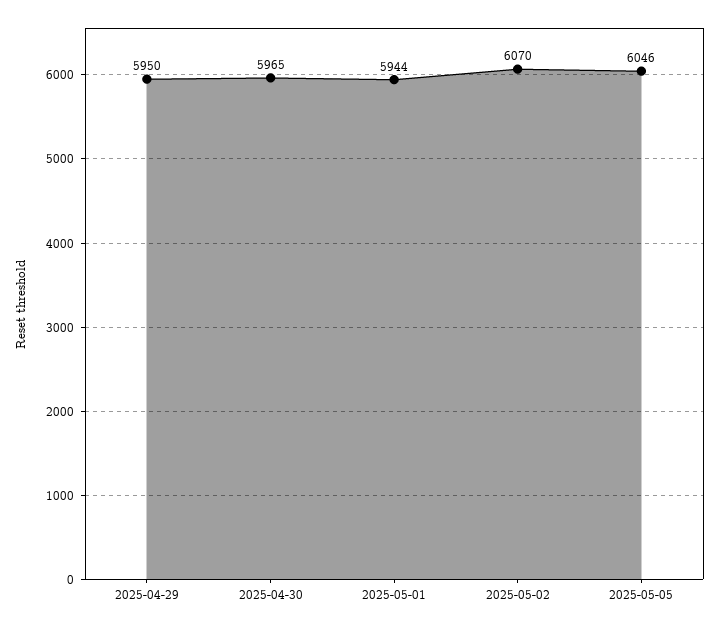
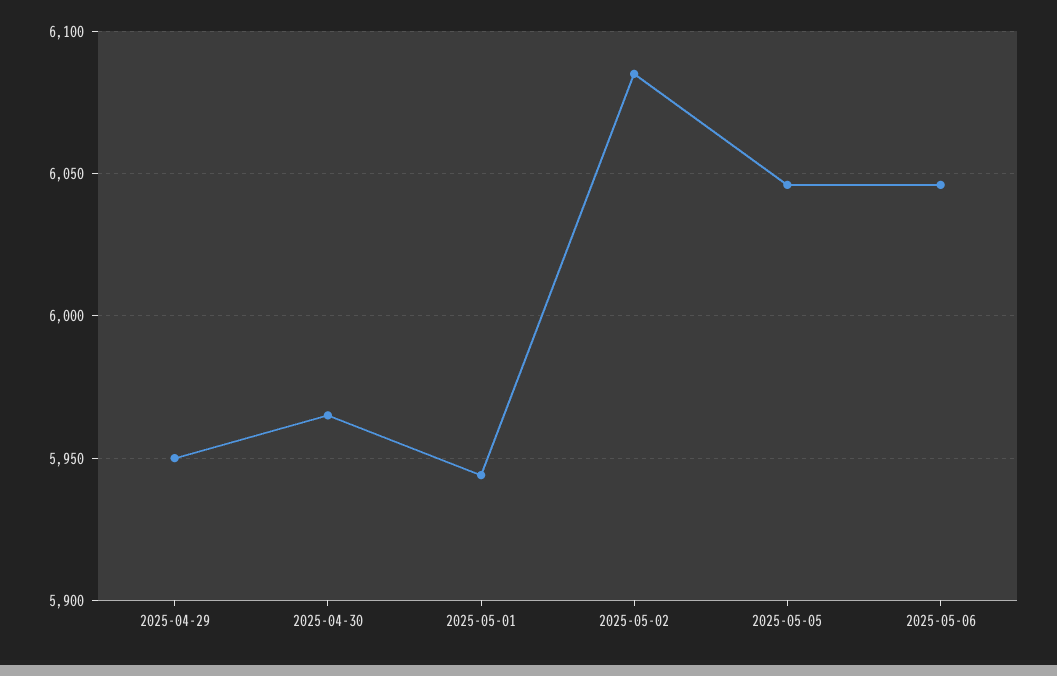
2025-05-02: 6070 -> 6085
2025-05-06: none -> 6045

